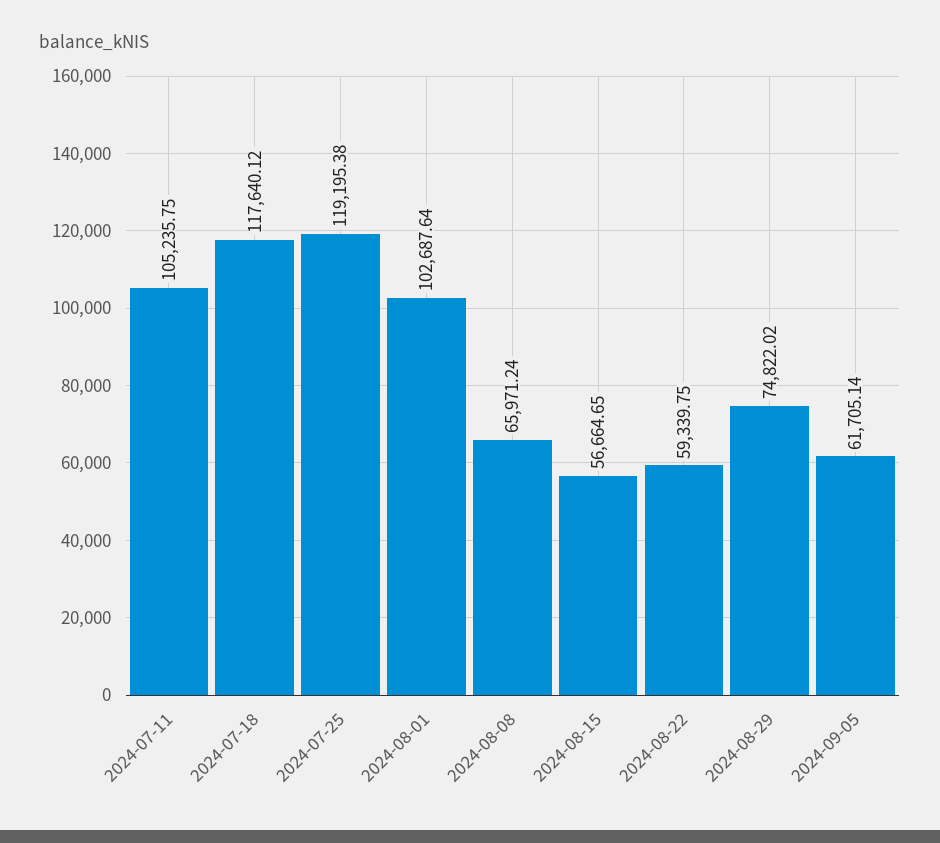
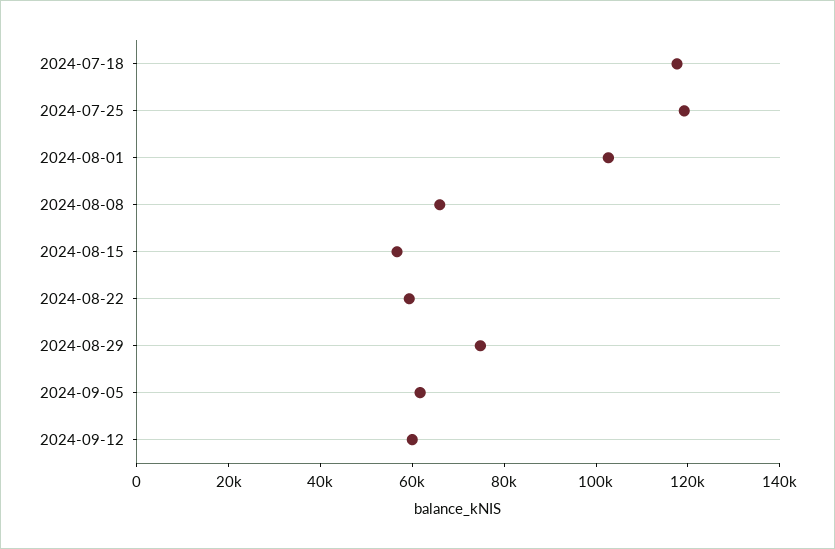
2024-07-11: 105235.75 -> none
2024-09-12: none -> 60000

